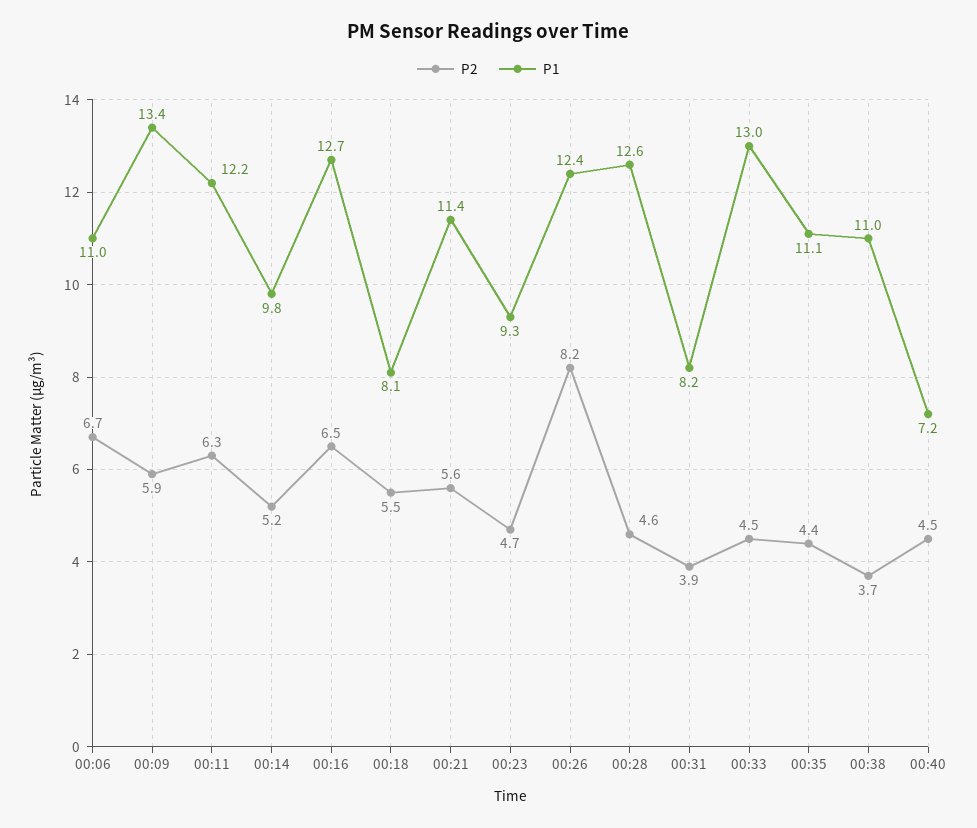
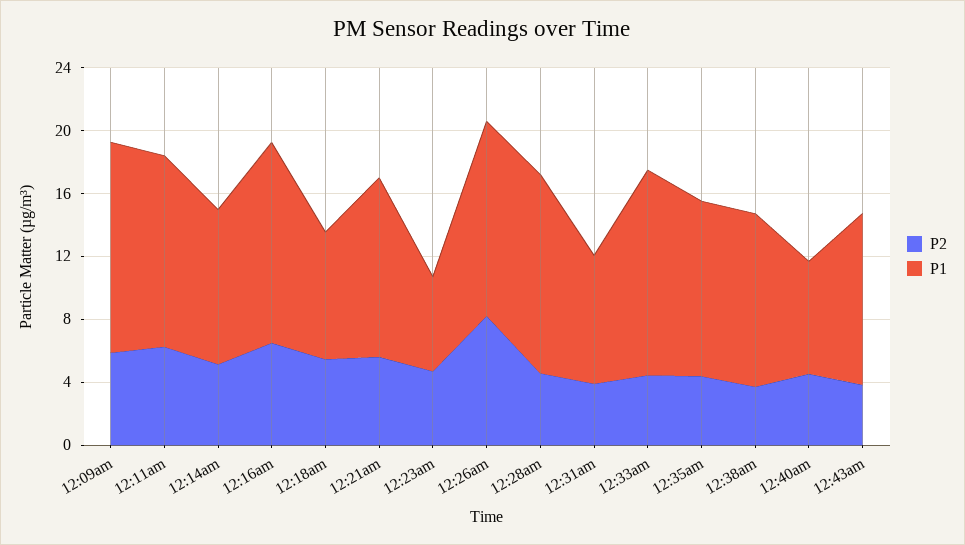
P2, 00:06: 6.7 -> none
P1, 00:06: 11 -> none
P1, 00:23: 9.3 -> 6
P2, 12:43am: none -> 4
P1, 12:43am: none -> 11

